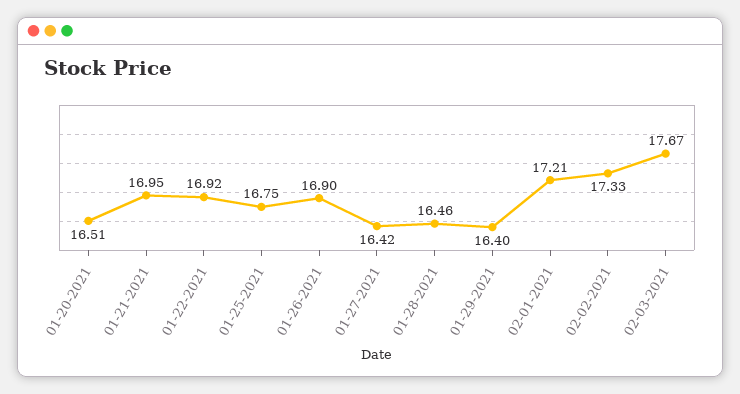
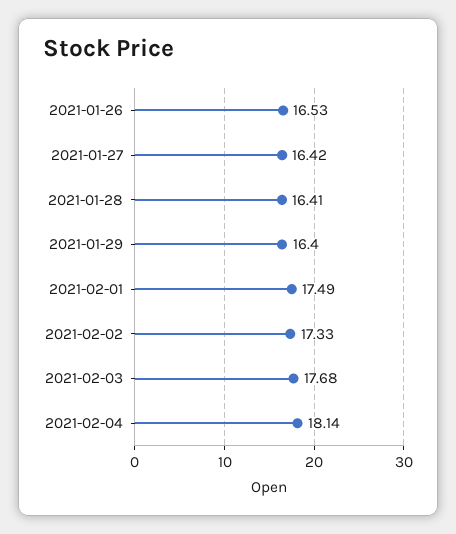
01-20-2021: 16.51 -> none
01-21-2021: 16.95 -> none
01-22-2021: 16.92 -> none
01-25-2021: 16.75 -> none
01-26-2021: 16.9 -> 16.53
01-28-2021: 16.46 -> 16.41
02-01-2021: 17.21 -> 17.49
02-03-2021: 17.67 -> 17.68
2021-02-04: none -> 18.14

